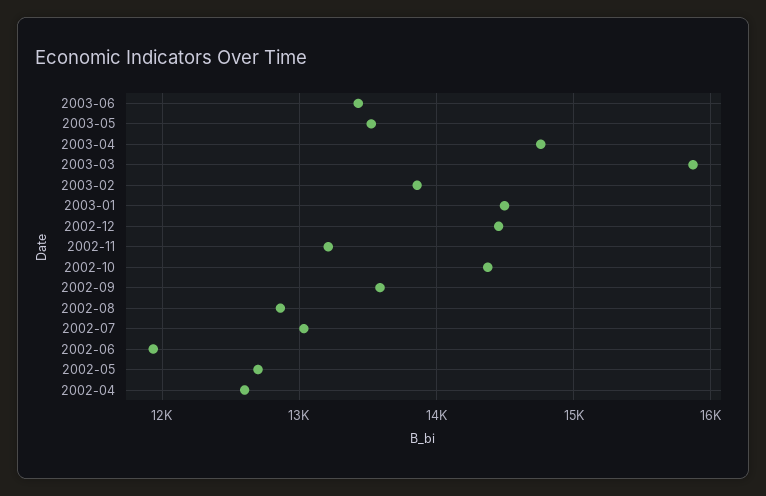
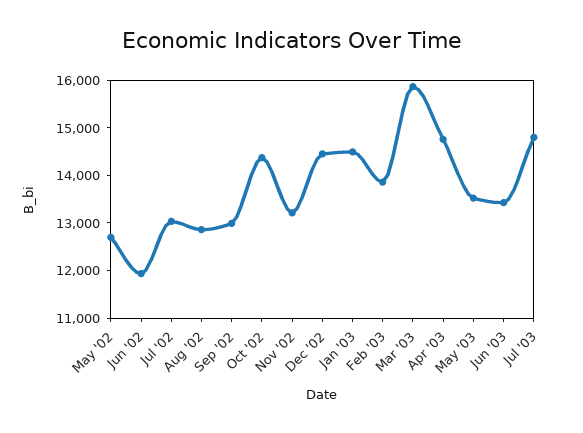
2002-09: 13600 -> 13000
2002-04: 12600 -> none
Jul '03: none -> 14800

